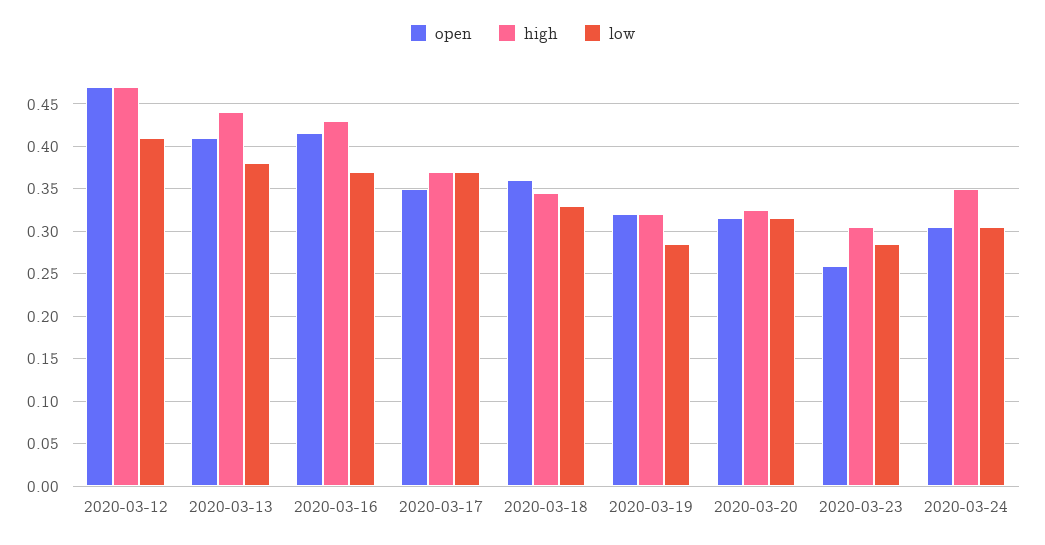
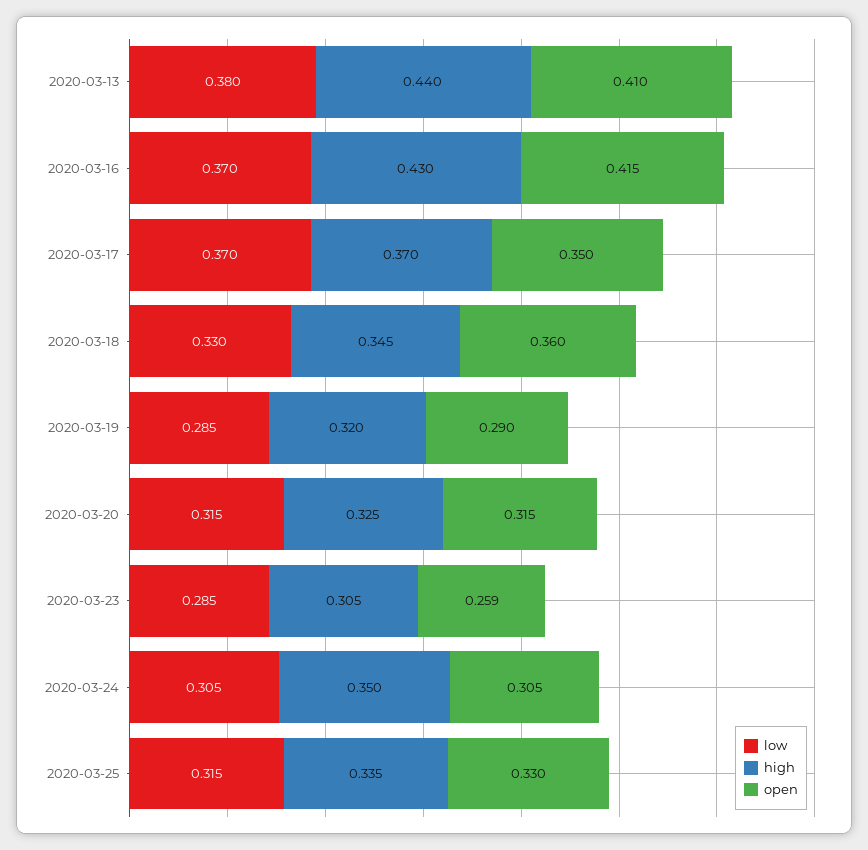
open, 2020-03-12: 0.47 -> none
high, 2020-03-12: 0.47 -> none
low, 2020-03-12: 0.41 -> none
open, 2020-03-19: 0.32 -> 0.29
low, 2020-03-25: none -> 0.315
high, 2020-03-25: none -> 0.335
open, 2020-03-25: none -> 0.33

